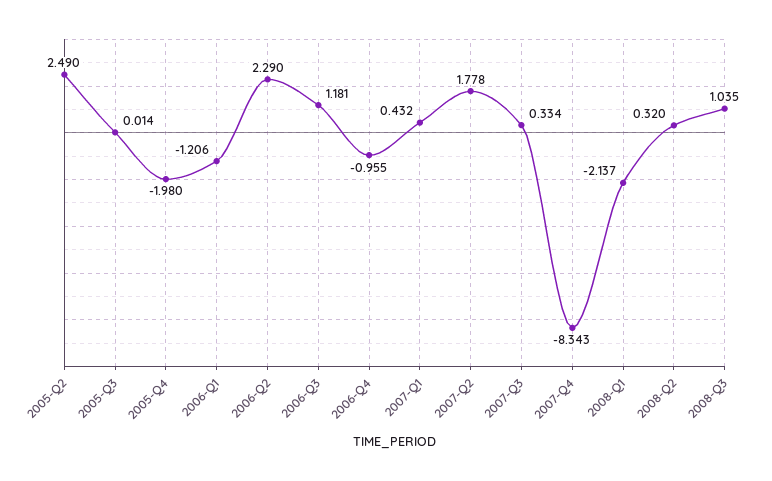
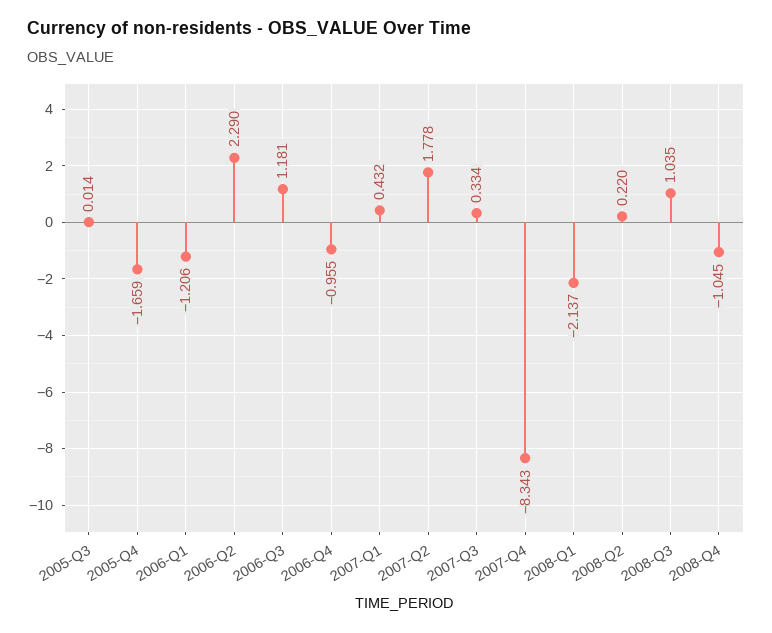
2005-Q2: 2.49 -> none
2005-Q4: -1.98 -> -1.659
2008-Q2: 0.32 -> 0.22
2008-Q4: none -> -1.045

